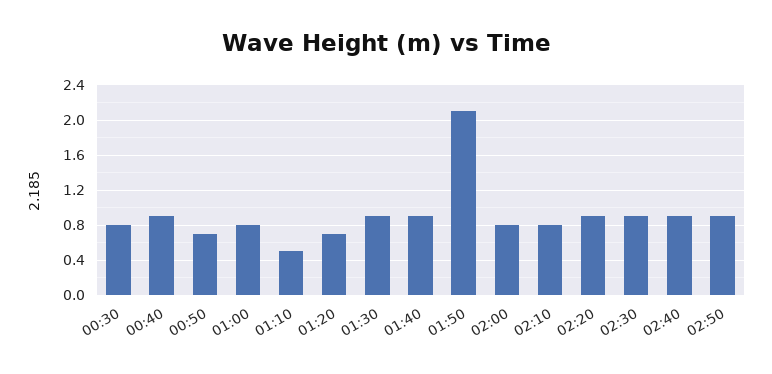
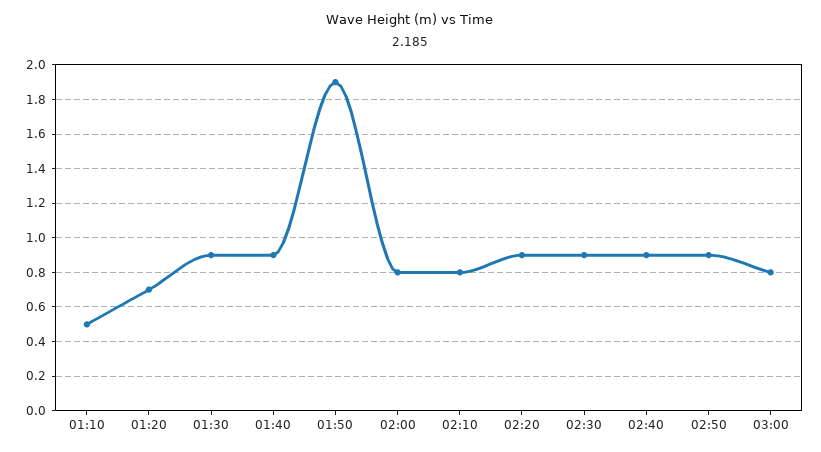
00:30: 0.8 -> none
00:40: 0.9 -> none
00:50: 0.7 -> none
01:00: 0.8 -> none
01:50: 2.1 -> 1.9
03:00: none -> 0.8

